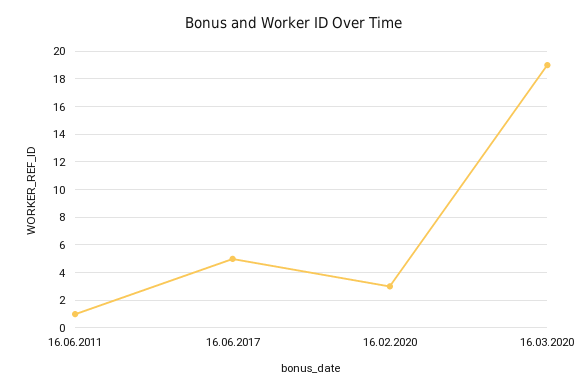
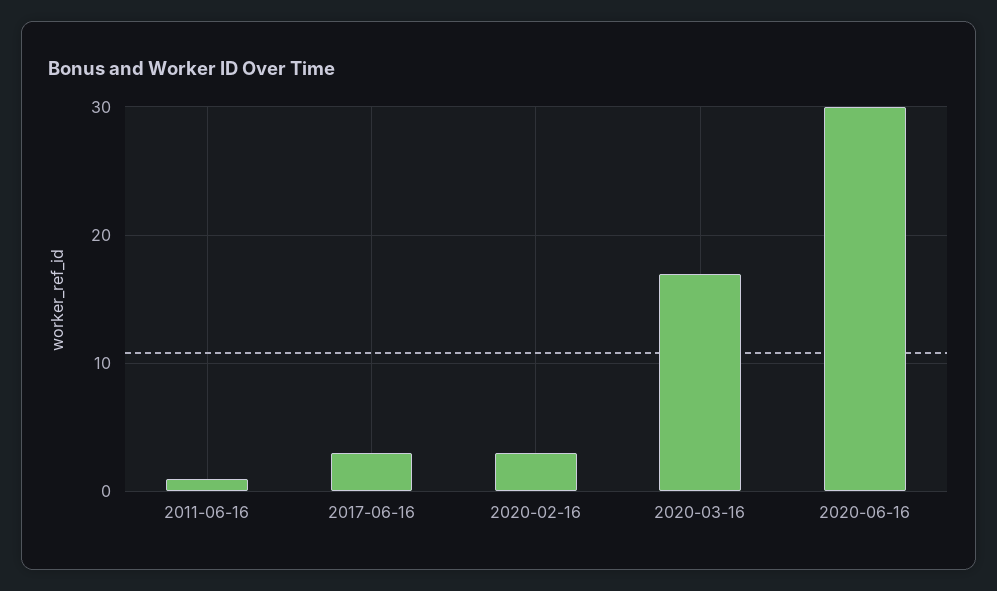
16.06.2017: 5 -> 3
16.03.2020: 19 -> 17
2020-06-16: none -> 30

